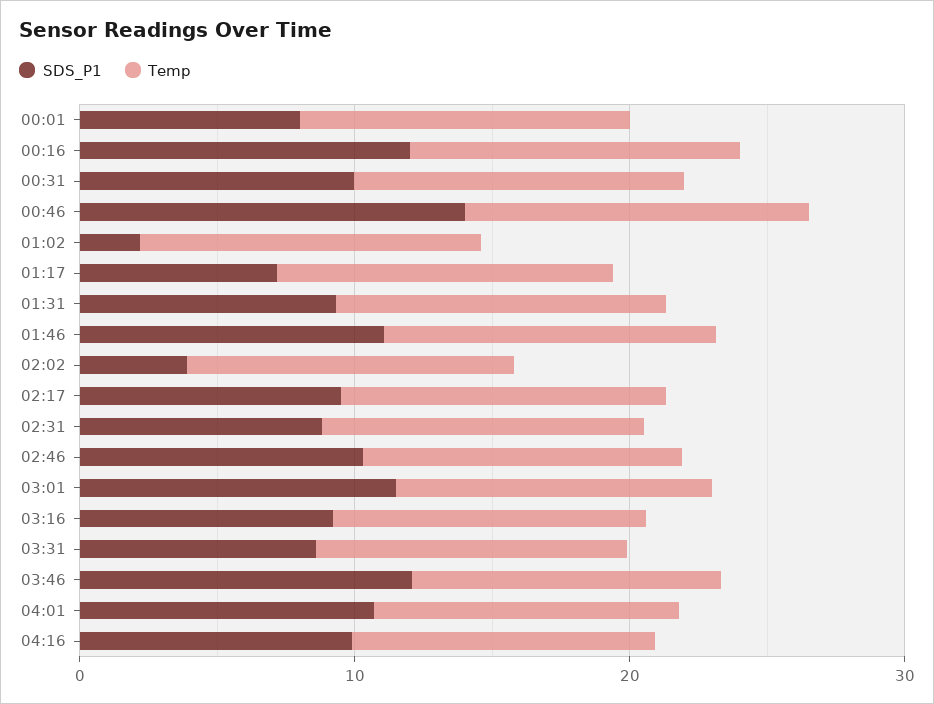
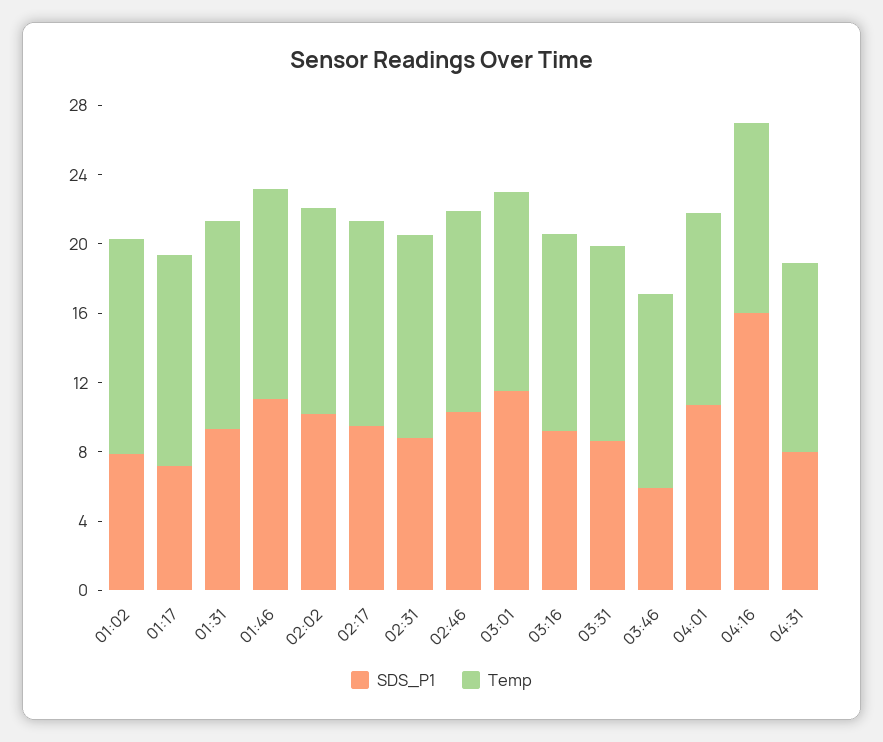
SDS_P1, 00:01: 8 -> none
Temp, 00:01: 12 -> none
SDS_P1, 00:16: 12 -> none
Temp, 00:16: 12 -> none
SDS_P1, 00:31: 10 -> none
Temp, 00:31: 12 -> none
SDS_P1, 00:46: 14 -> none
Temp, 00:46: 12 -> none
SDS_P1, 01:02: 2 -> 8
SDS_P1, 02:02: 4 -> 10
SDS_P1, 03:46: 12 -> 6
SDS_P1, 04:16: 10 -> 16
SDS_P1, 04:31: none -> 8
Temp, 04:31: none -> 11

